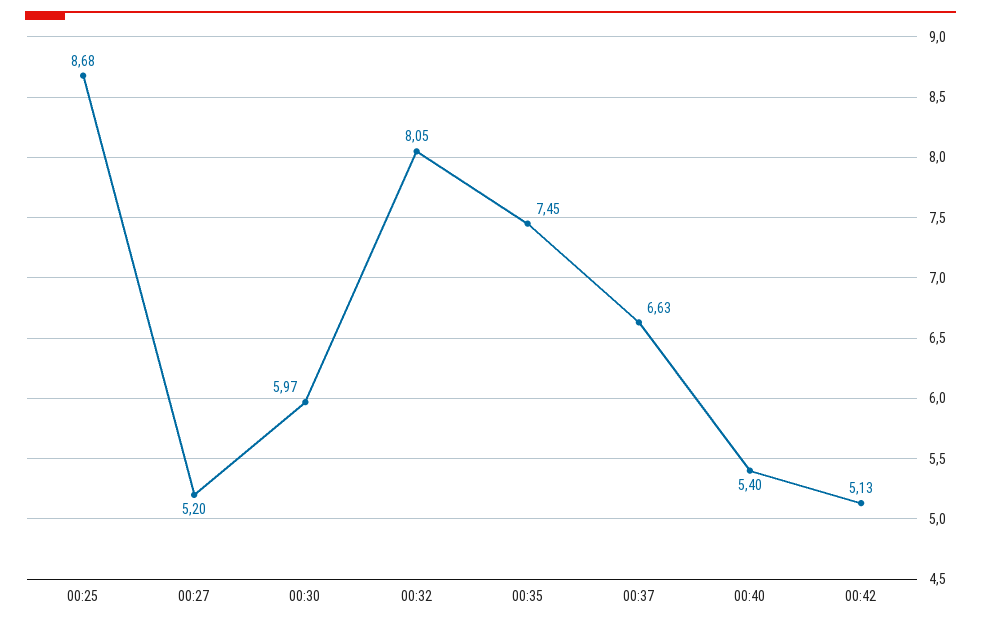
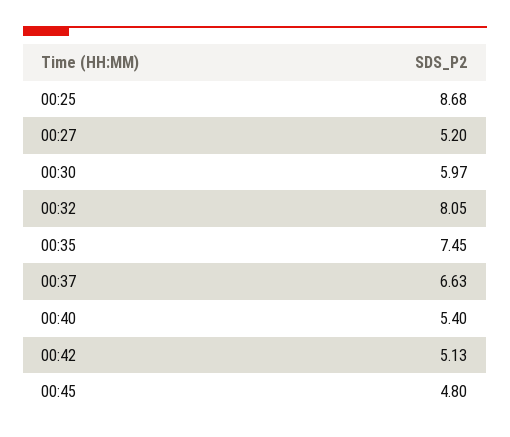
00:45: none -> 4.8

